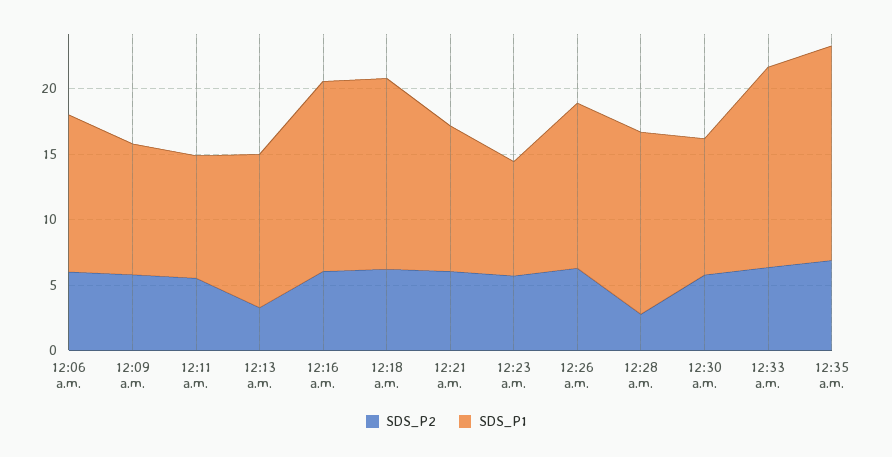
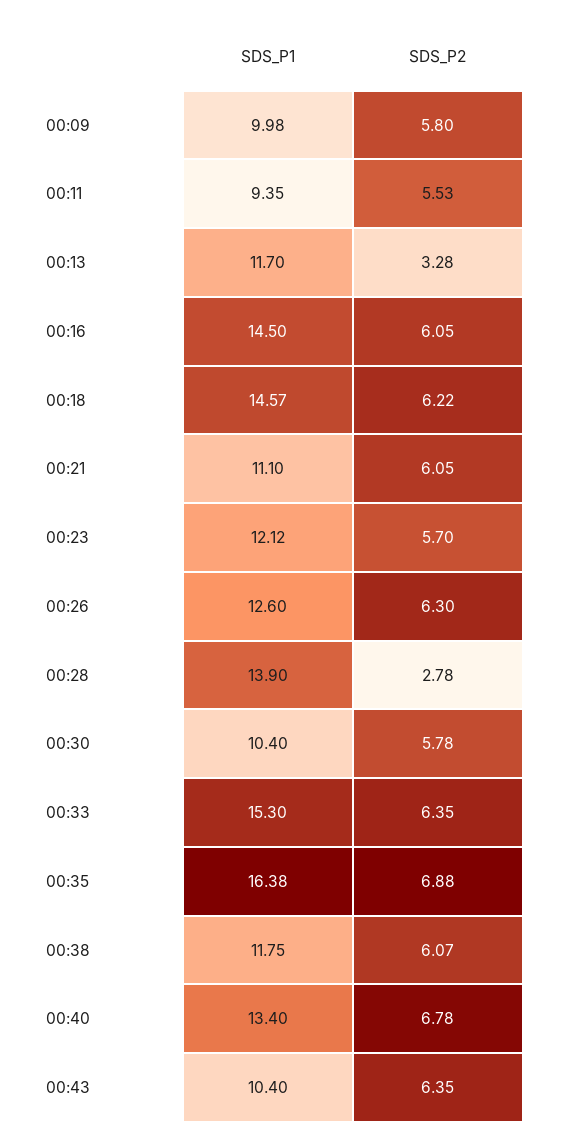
SDS_P2, 12:06 a.m.: 6 -> none
SDS_P1, 12:06 a.m.: 12 -> none
SDS_P1, 12:23 a.m.: 9 -> 12.12
SDS_P1, 00:38: none -> 11.75
SDS_P2, 00:38: none -> 6.07
SDS_P1, 00:40: none -> 13.4
SDS_P2, 00:40: none -> 6.78
SDS_P1, 00:43: none -> 10.4
SDS_P2, 00:43: none -> 6.35

